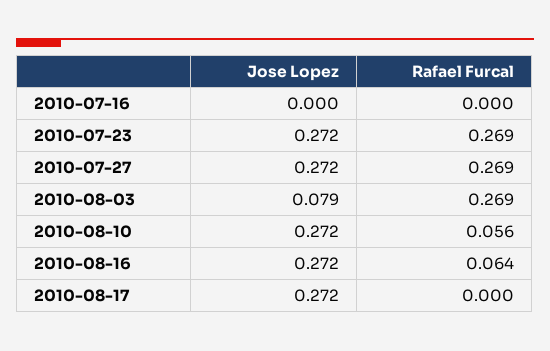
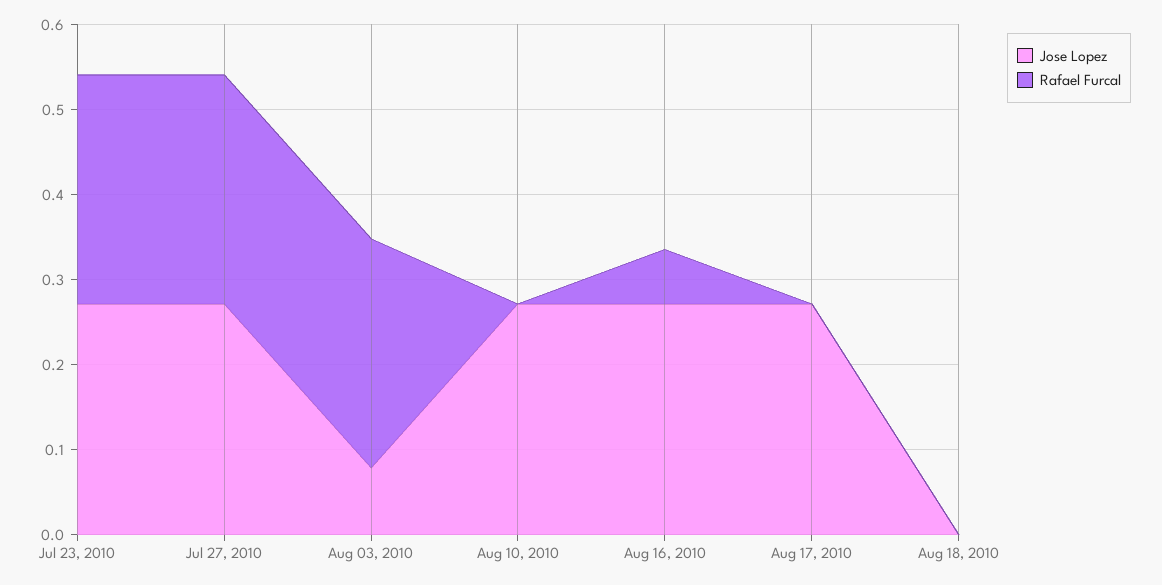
Jose Lopez, 2010-07-16: 0 -> none
Rafael Furcal, 2010-07-16: 0 -> none
Rafael Furcal, 2010-08-10: 0.056 -> 0
Jose Lopez, Aug 18, 2010: none -> 0
Rafael Furcal, Aug 18, 2010: none -> 0

